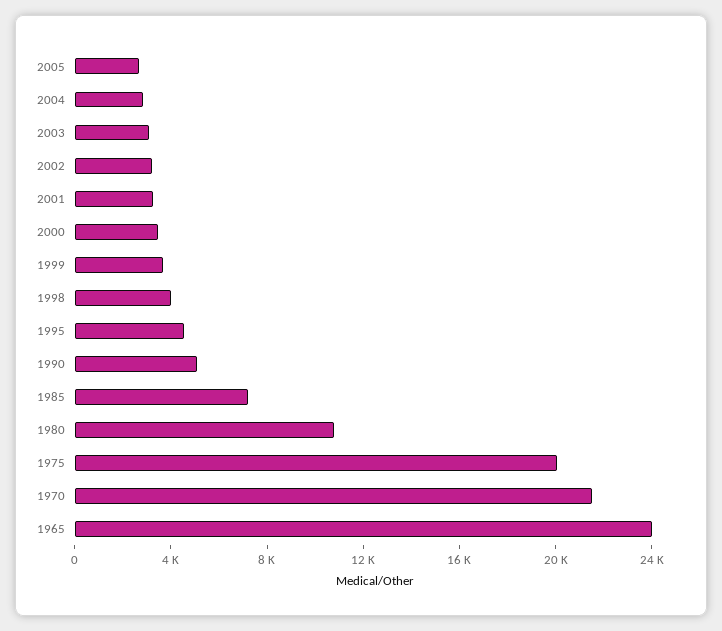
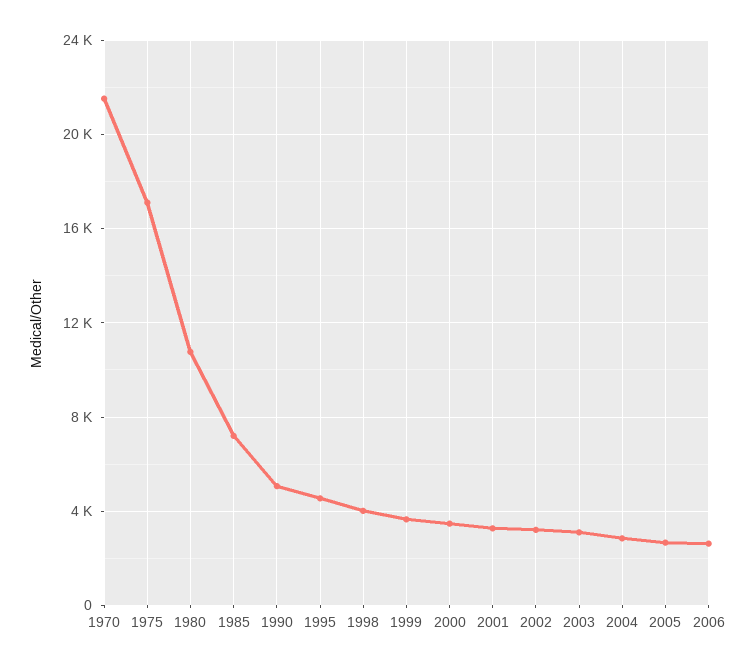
1975: 20000 -> 17000
1965: 24000 -> none
2006: none -> 2500

